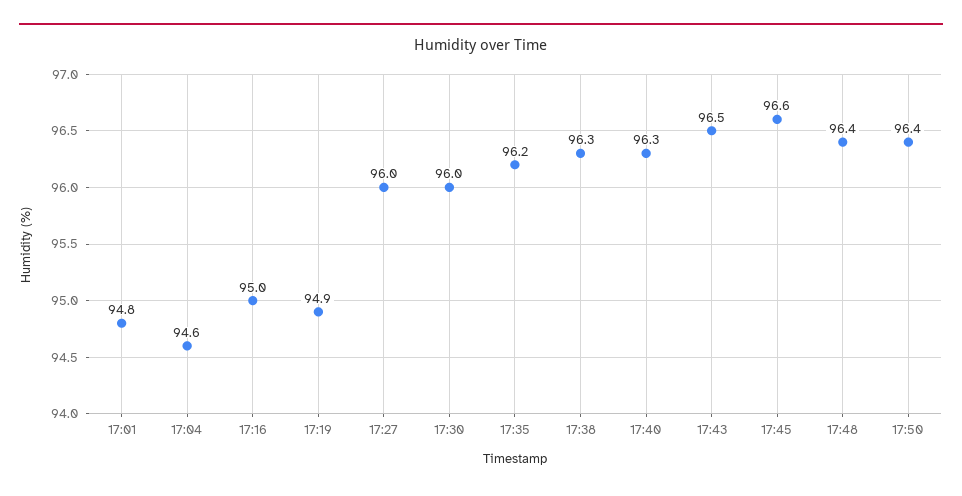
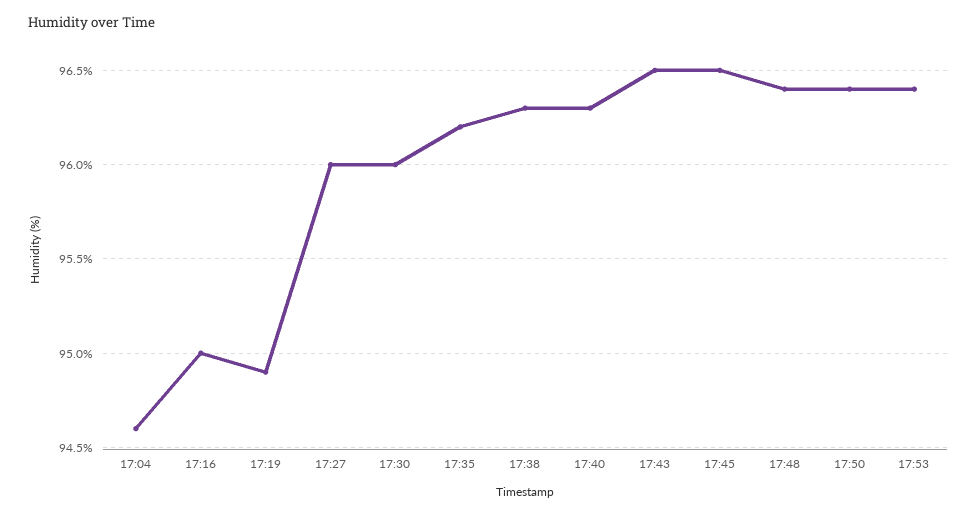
17:01: 94.8 -> none
17:45: 96.6 -> 96.5
17:53: none -> 96.4

